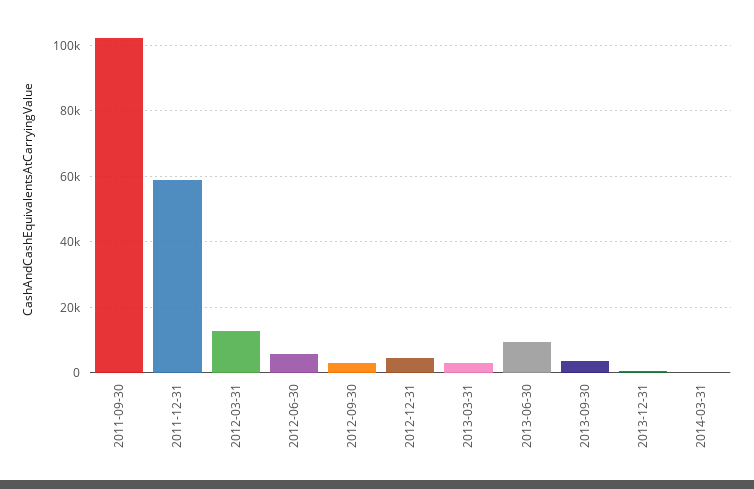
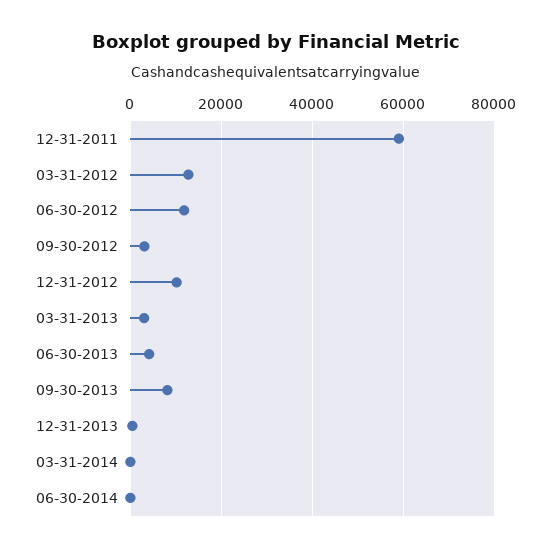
2011-09-30: 102000 -> none
2012-06-30: 6000 -> 12000
2012-12-31: 4000 -> 10000
2013-06-30: 10000 -> 4000
2013-09-30: 4000 -> 8000
06-30-2014: none -> 0

